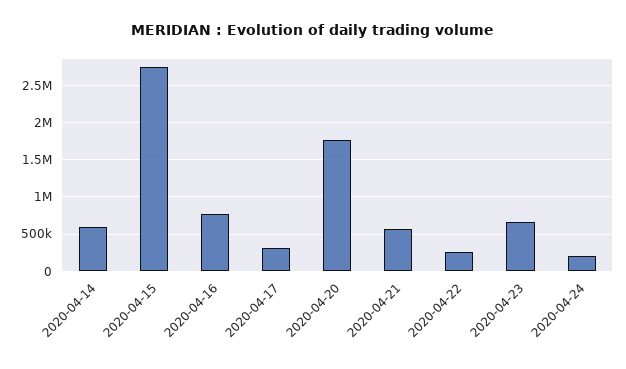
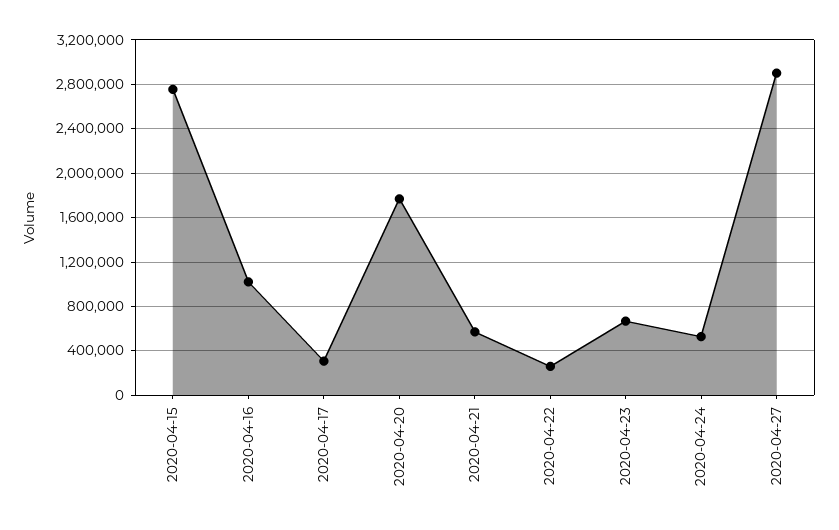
2020-04-14: 600000 -> none
2020-04-16: 800000 -> 1000000
2020-04-24: 200000 -> 500000
2020-04-27: none -> 2900000

